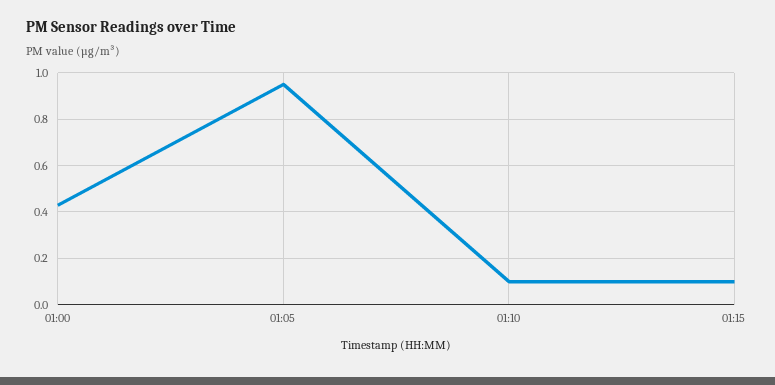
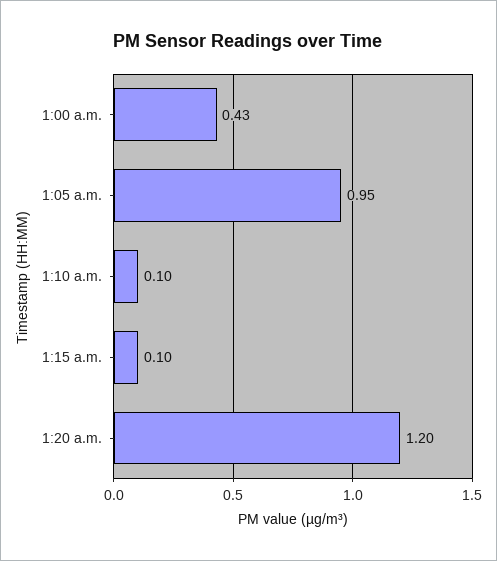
1:20 a.m.: none -> 1.2

